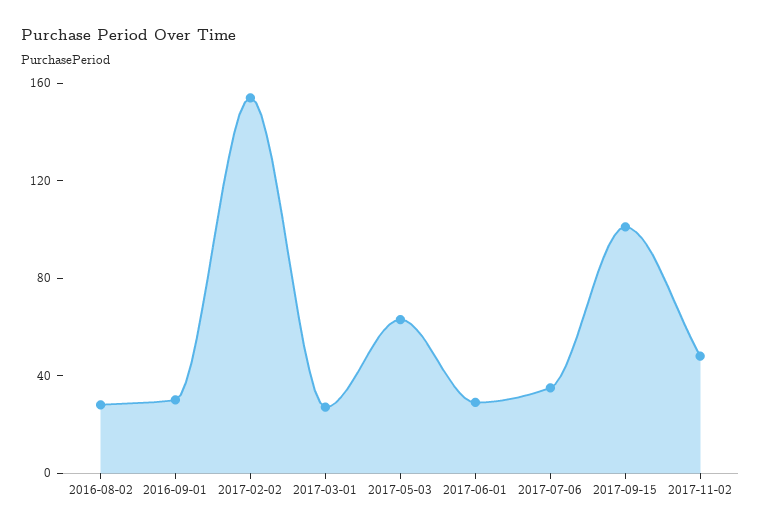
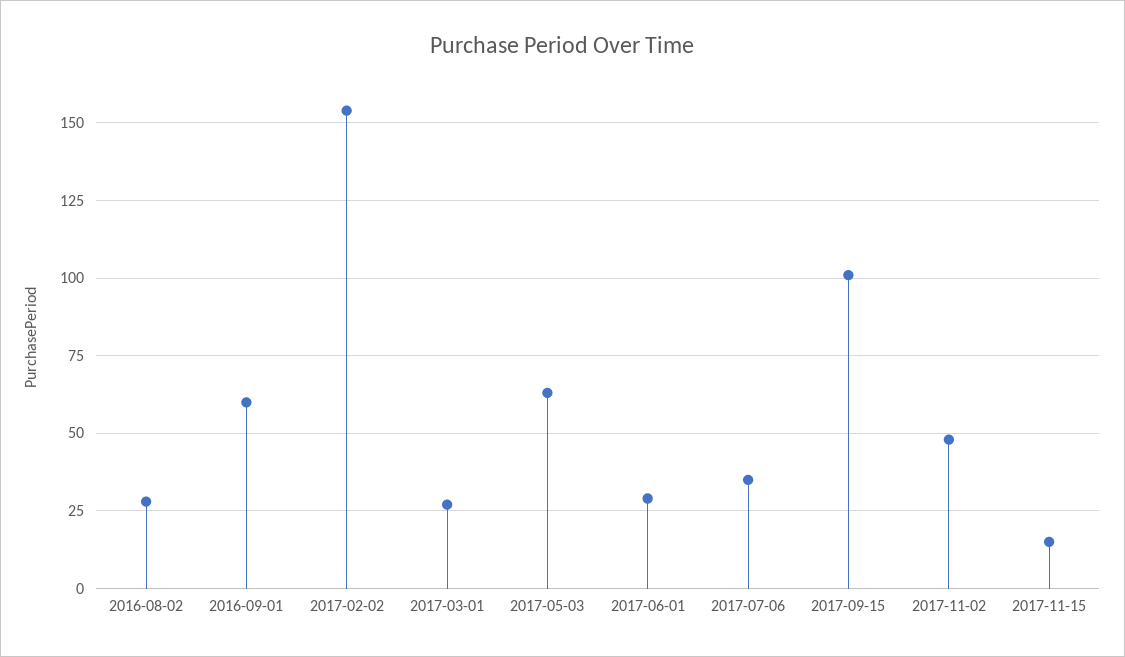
2016-09-01: 30 -> 60
2017-11-15: none -> 15

